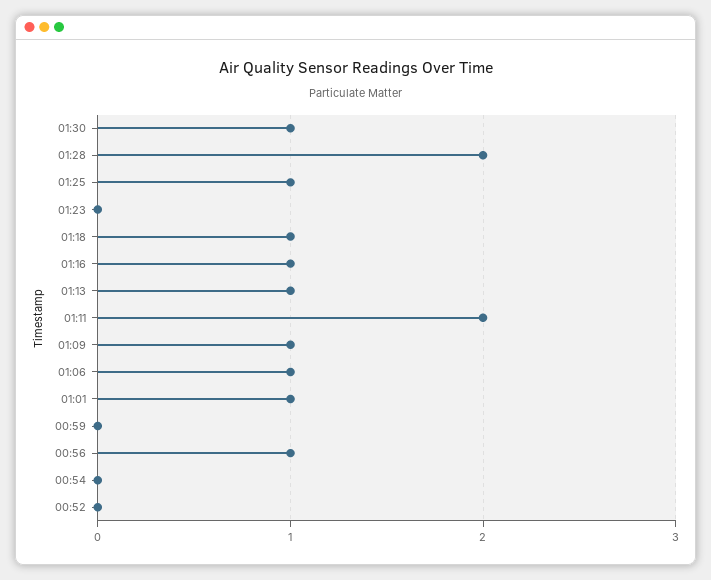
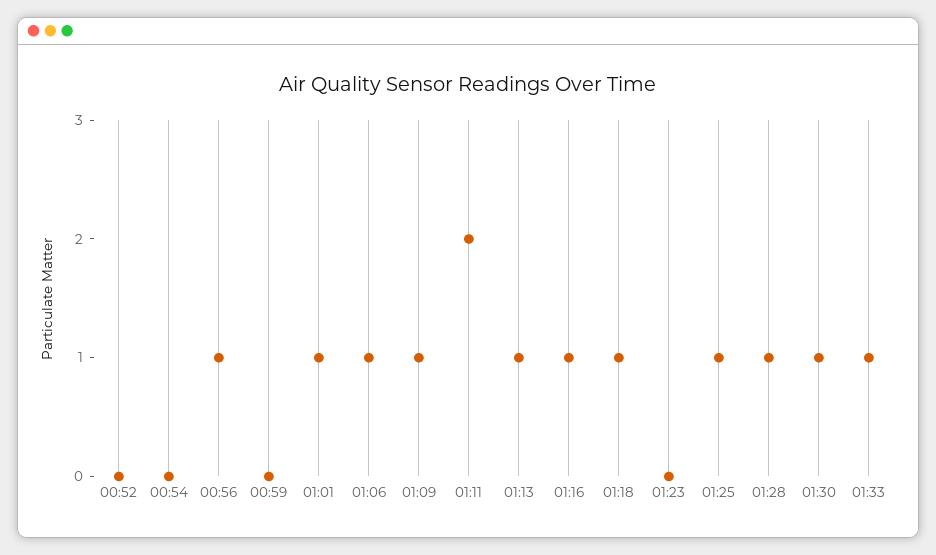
01:28: 2 -> 1
01:33: none -> 1

